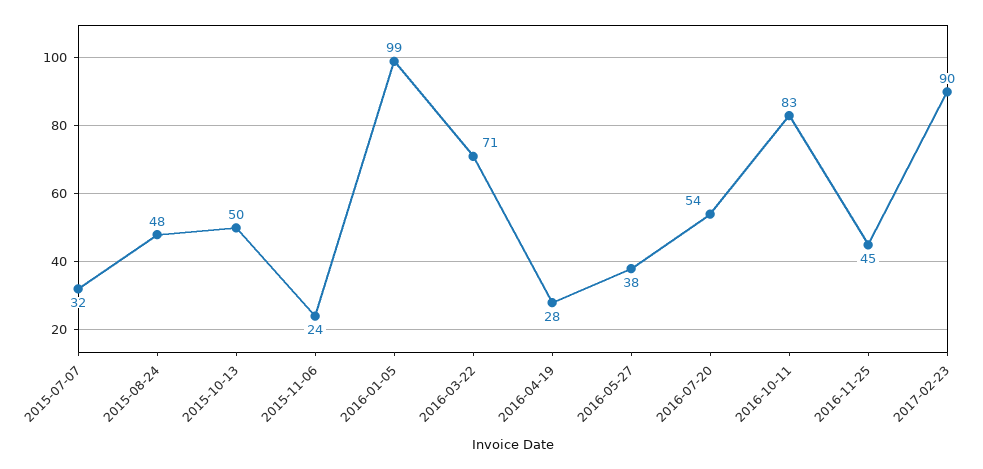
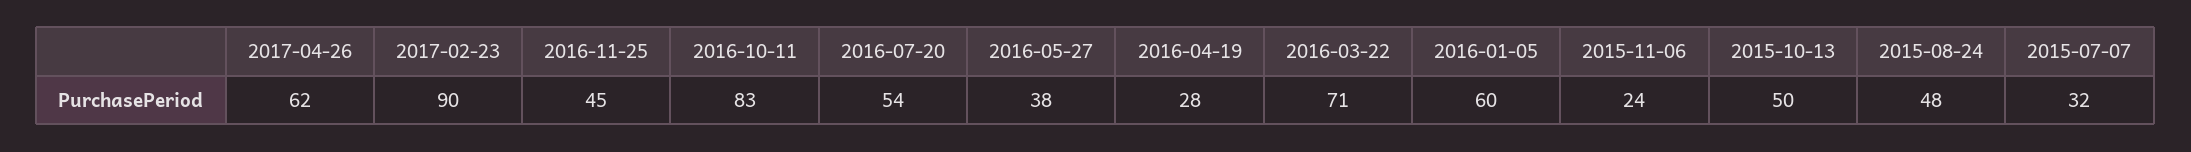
2016-01-05: 99 -> 60
2017-04-26: none -> 62

